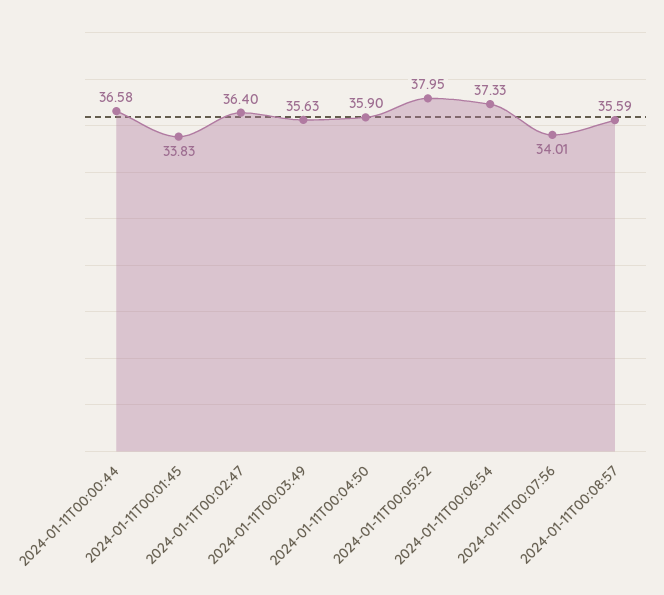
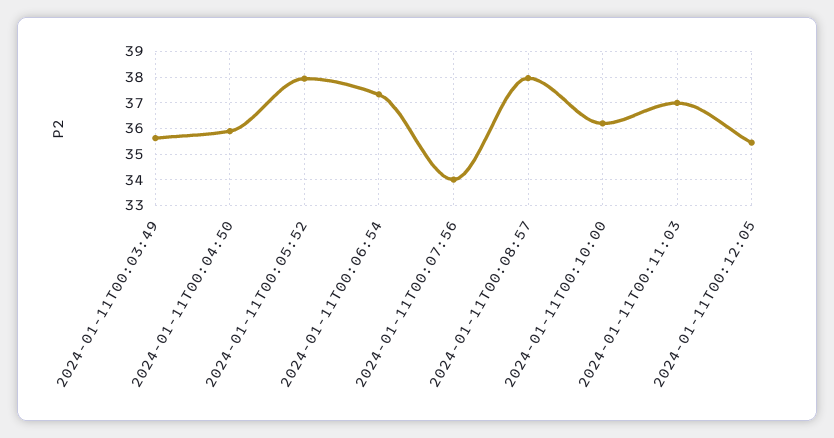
2024-01-11T00:00:44: 36.58 -> none
2024-01-11T00:01:45: 33.83 -> none
2024-01-11T00:02:47: 36.4 -> none
2024-01-11T00:08:57: 35.59 -> 38
2024-01-11T00:10:00: none -> 36.25
2024-01-11T00:11:03: none -> 37
2024-01-11T00:12:05: none -> 35.5

